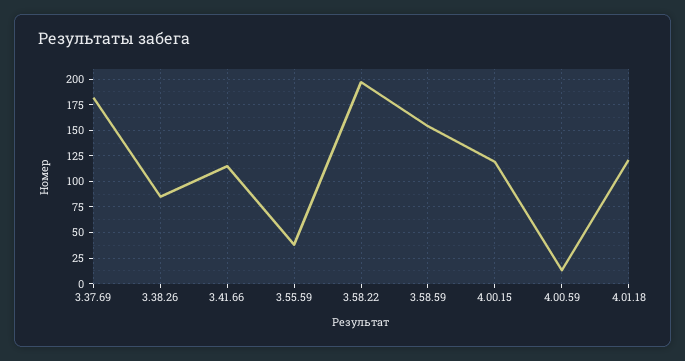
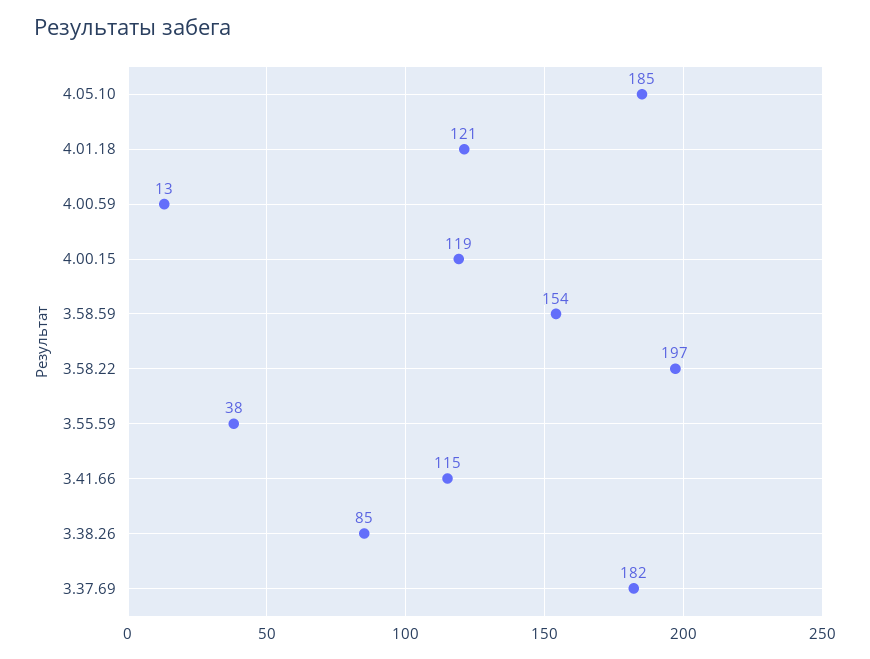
4.05.10: none -> 185

